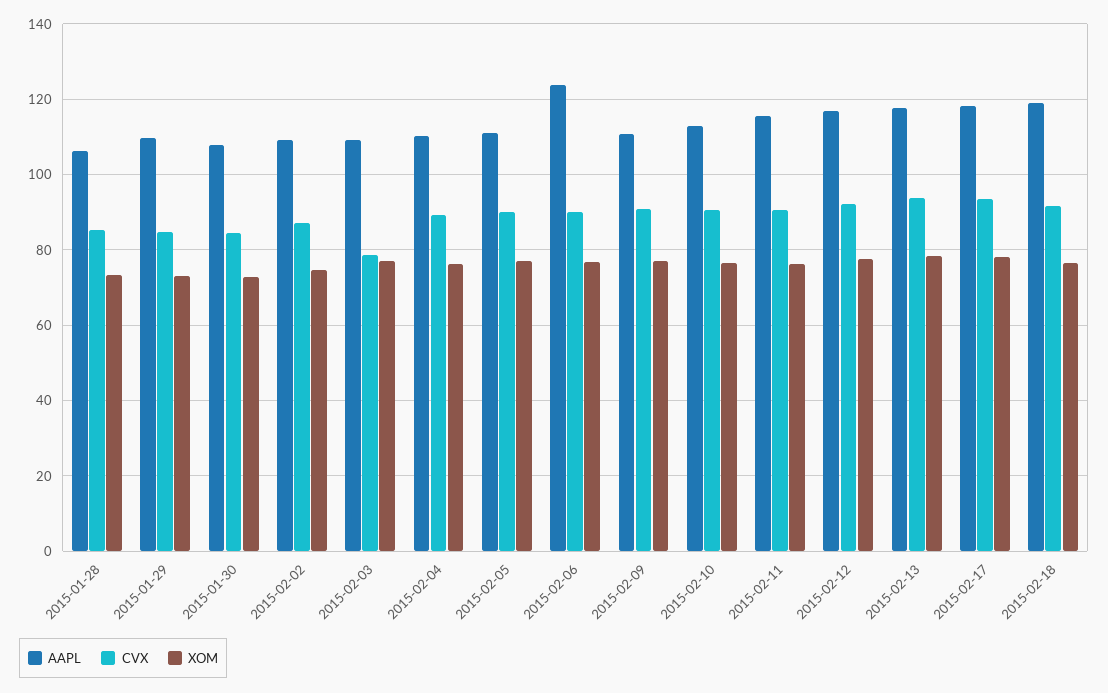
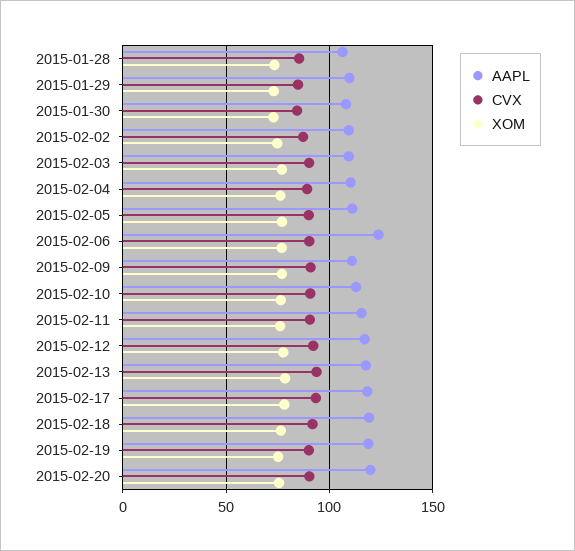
CVX, 2015-02-03: 78 -> 90
AAPL, 2015-02-19: none -> 120
CVX, 2015-02-19: none -> 90
XOM, 2015-02-19: none -> 75
AAPL, 2015-02-20: none -> 120
CVX, 2015-02-20: none -> 90
XOM, 2015-02-20: none -> 75

